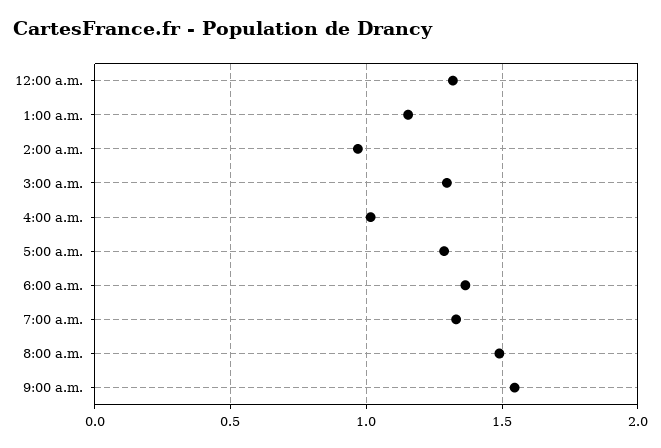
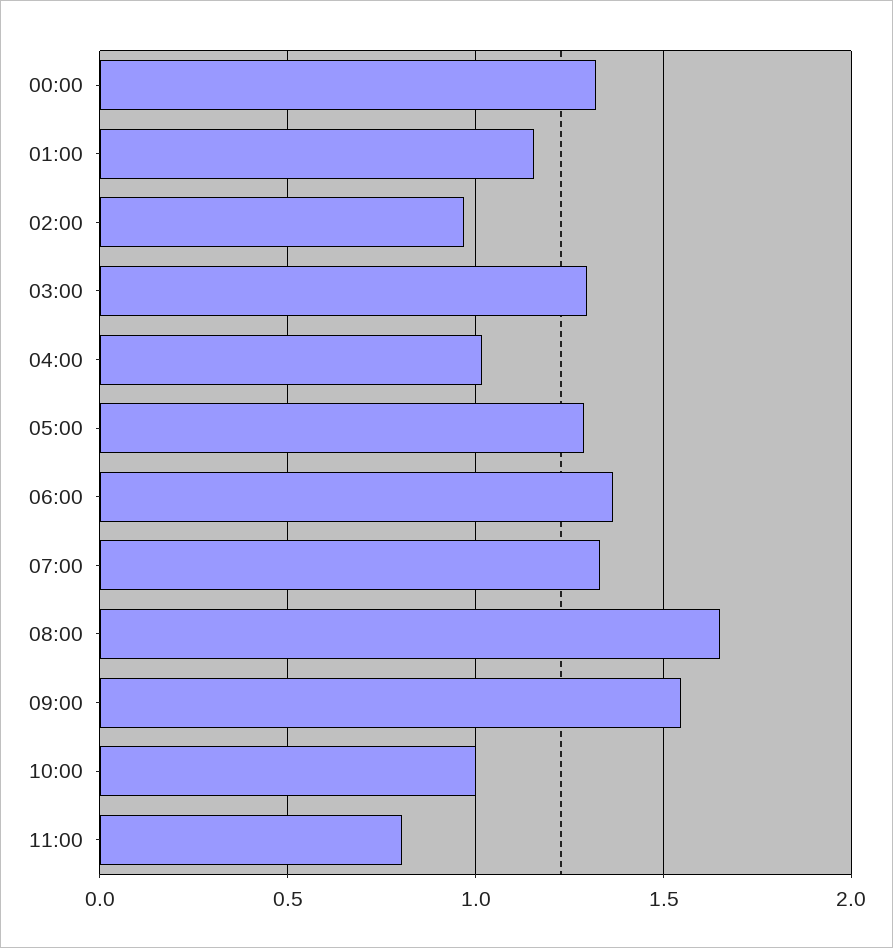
8:00 a.m.: 1.5 -> 1.65
10:00: none -> 1
11:00: none -> 0.8

